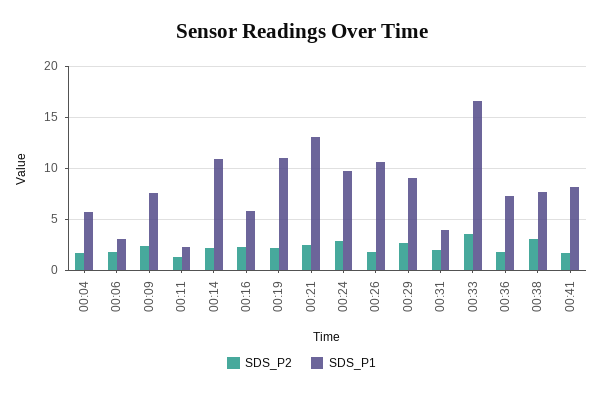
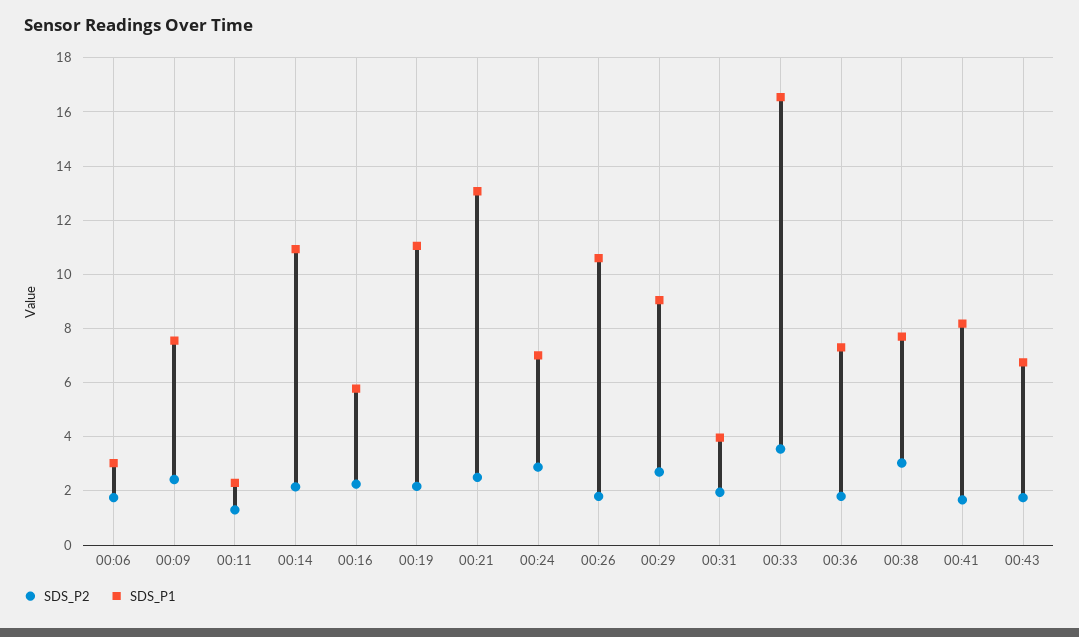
SDS_P2, 00:04: 2 -> none
SDS_P1, 00:04: 6 -> none
SDS_P1, 00:24: 10 -> 7
SDS_P2, 00:43: none -> 1.75
SDS_P1, 00:43: none -> 6.75

